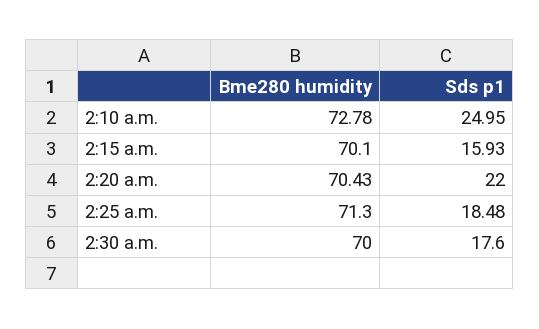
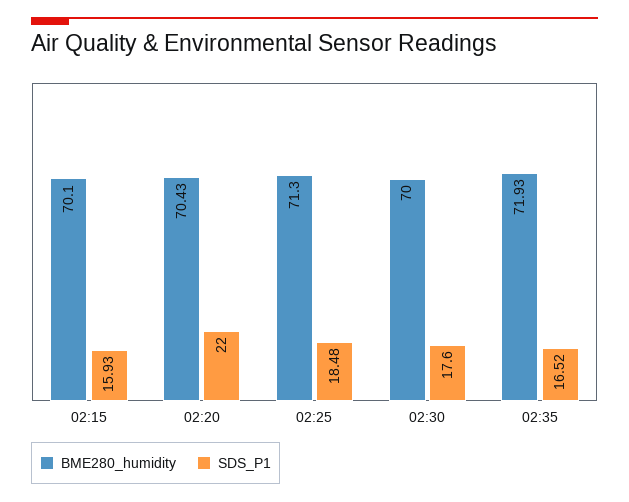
Bme280 humidity, 2:10 a.m.: 72.78 -> none
Sds p1, 2:10 a.m.: 24.95 -> none
Bme280 humidity, 02:35: none -> 71.93
Sds p1, 02:35: none -> 16.52

